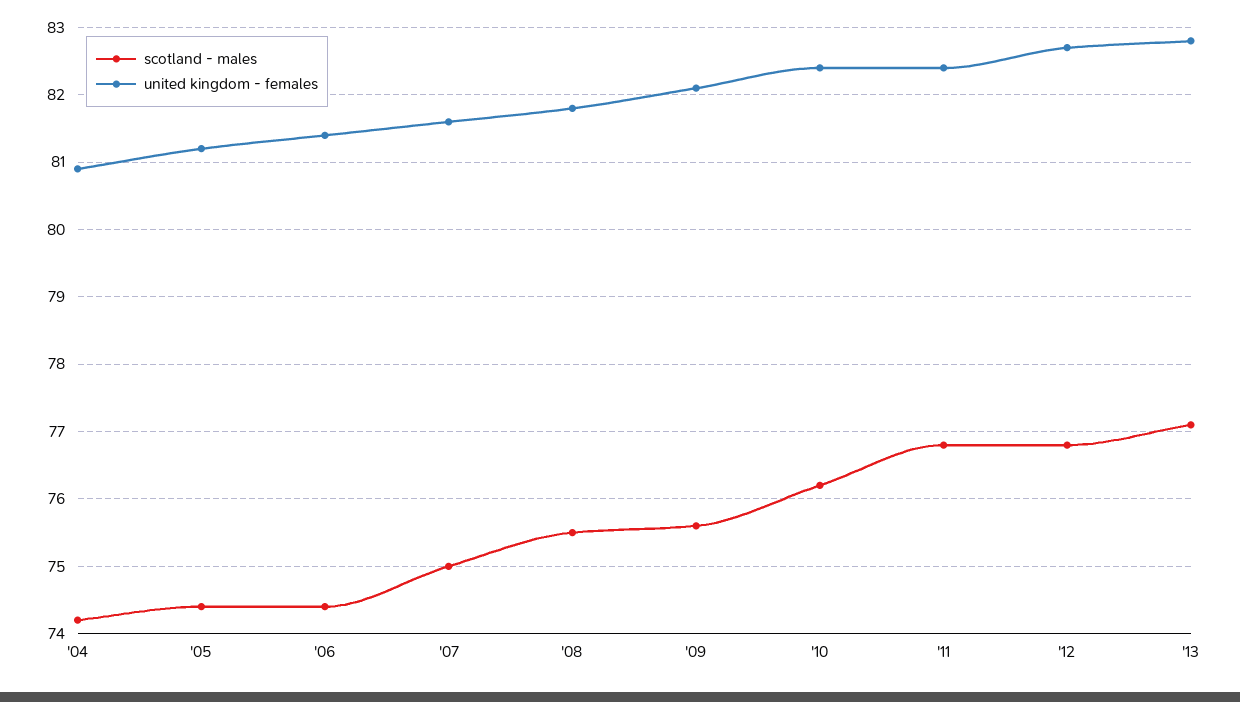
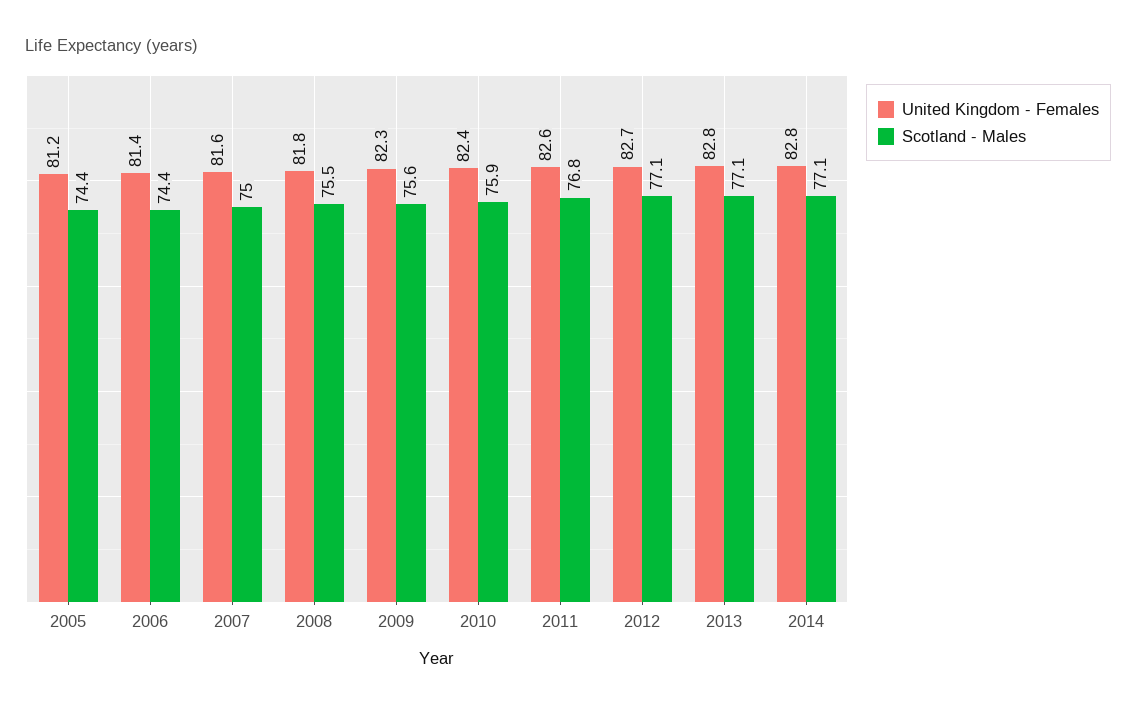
scotland - males, '04: 74.2 -> none
united kingdom - females, '04: 80.9 -> none
united kingdom - females, '09: 82.1 -> 82.3
scotland - males, '10: 76.2 -> 75.9
united kingdom - females, '11: 82.4 -> 82.6
scotland - males, '12: 76.8 -> 77.1
united kingdom - females, 2014: none -> 82.8
scotland - males, 2014: none -> 77.1

